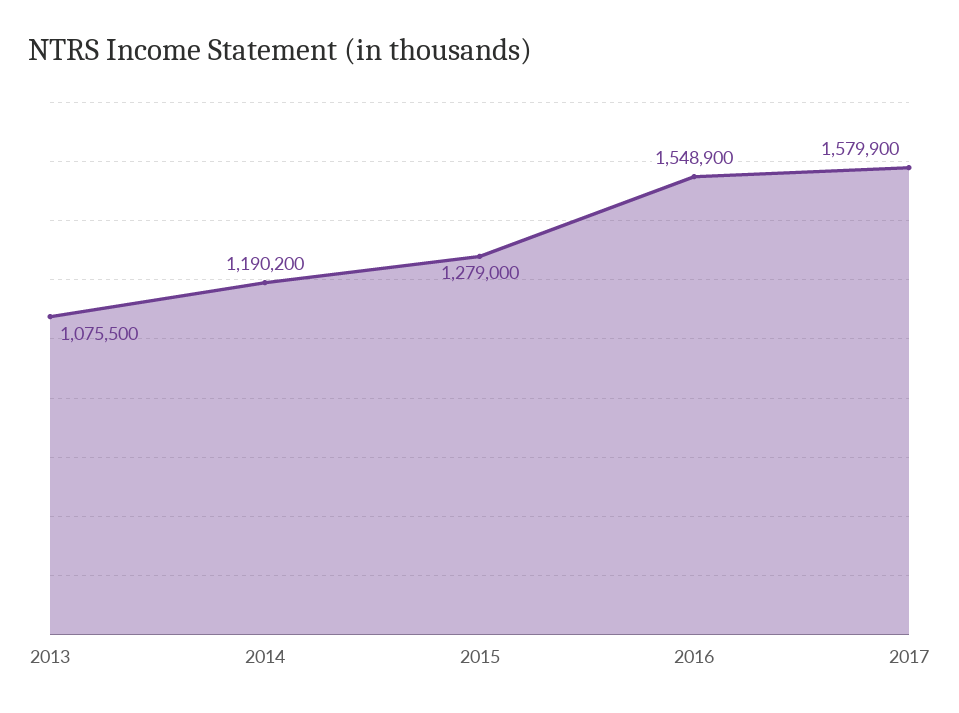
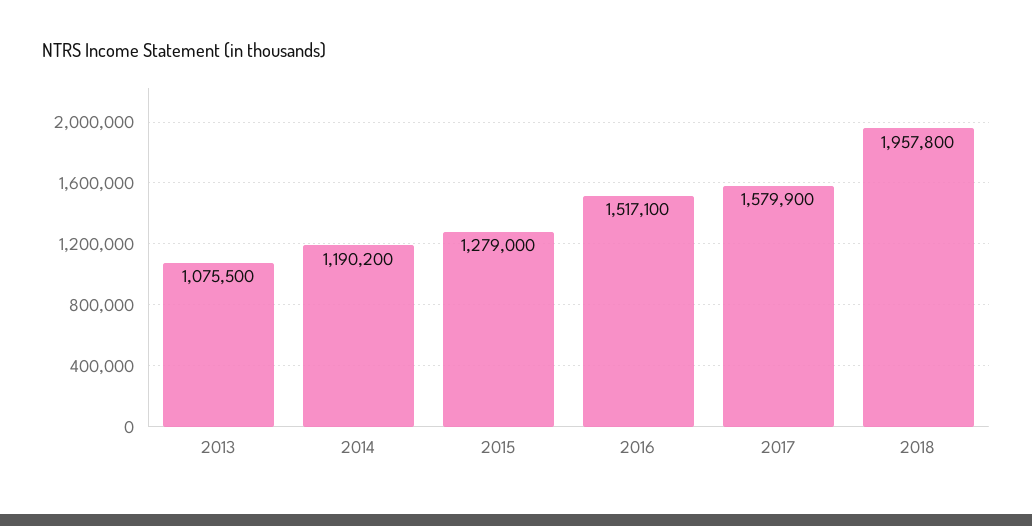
2016: 1548900 -> 1517100
2018: none -> 1957800

